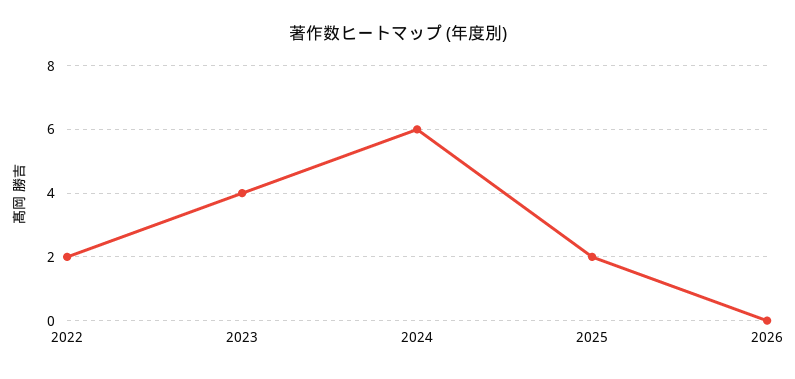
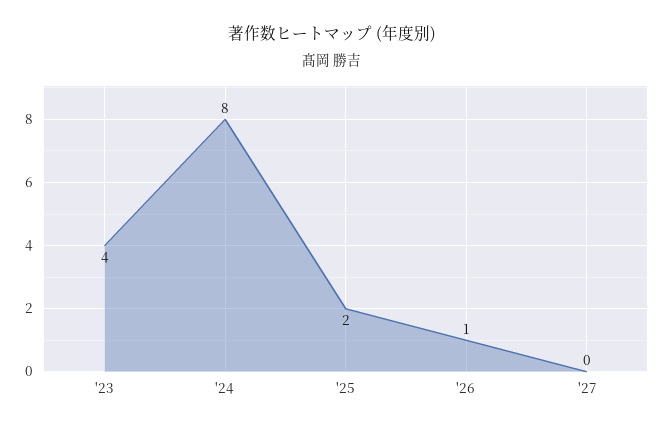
2022: 2 -> none
2024: 6 -> 8
2026: 0 -> 1
'27: none -> 0

